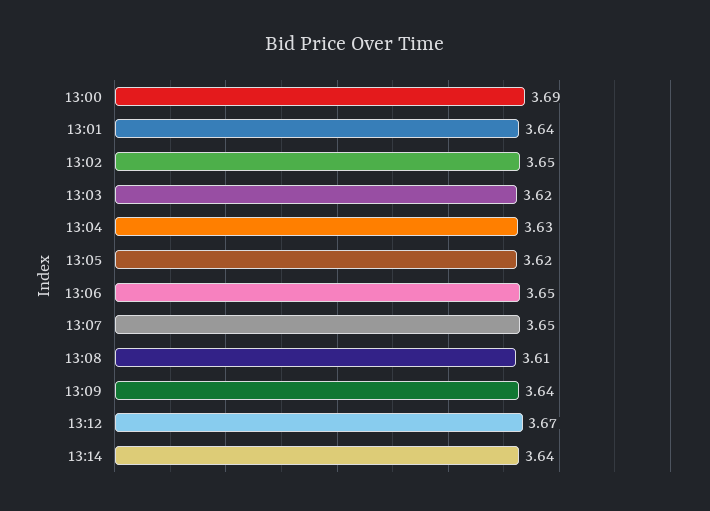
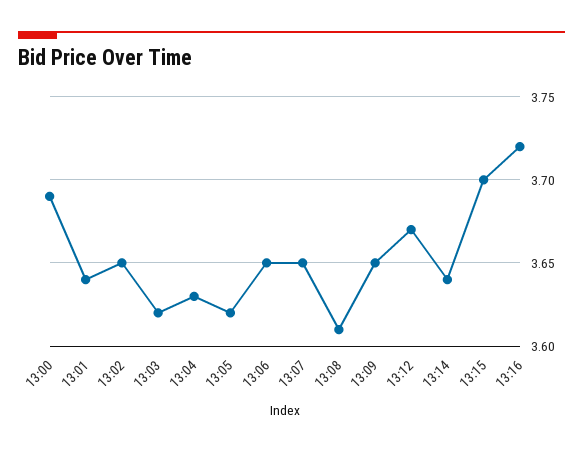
13:09: 3.64 -> 3.65
13:15: none -> 3.7
13:16: none -> 3.72

